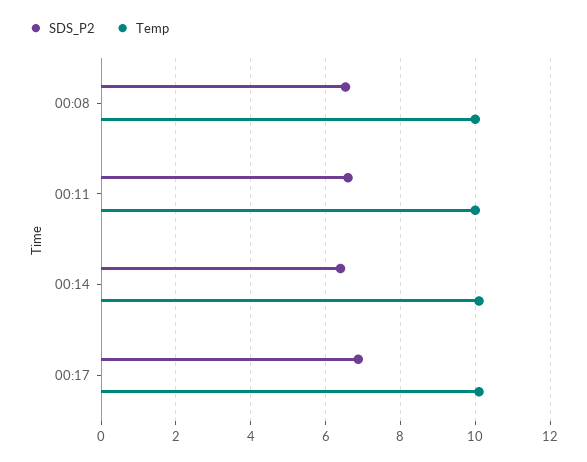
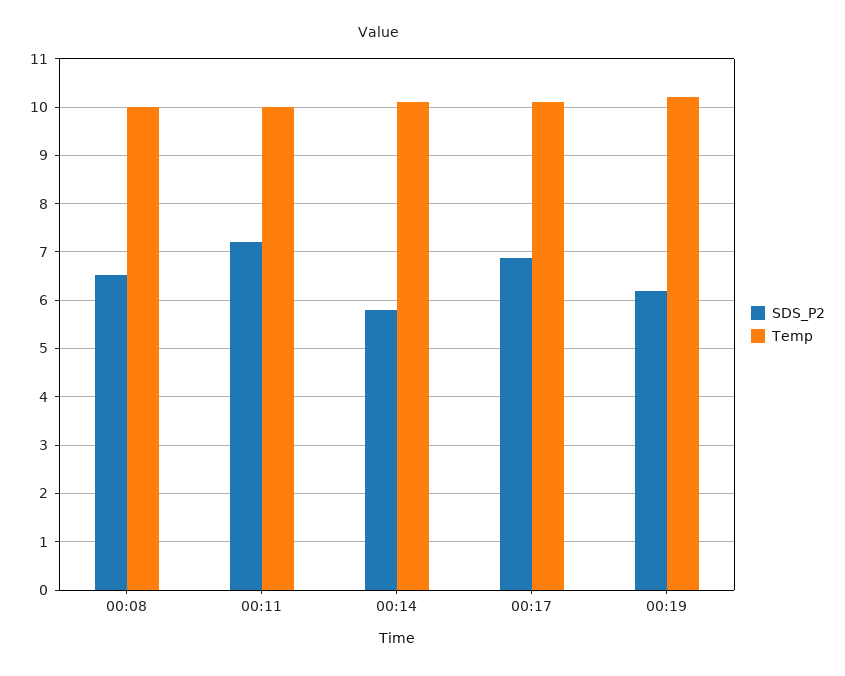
SDS_P2, 00:11: 6.6 -> 7.2
SDS_P2, 00:14: 6.4 -> 5.8
SDS_P2, 00:19: none -> 6.2
Temp, 00:19: none -> 10.2

